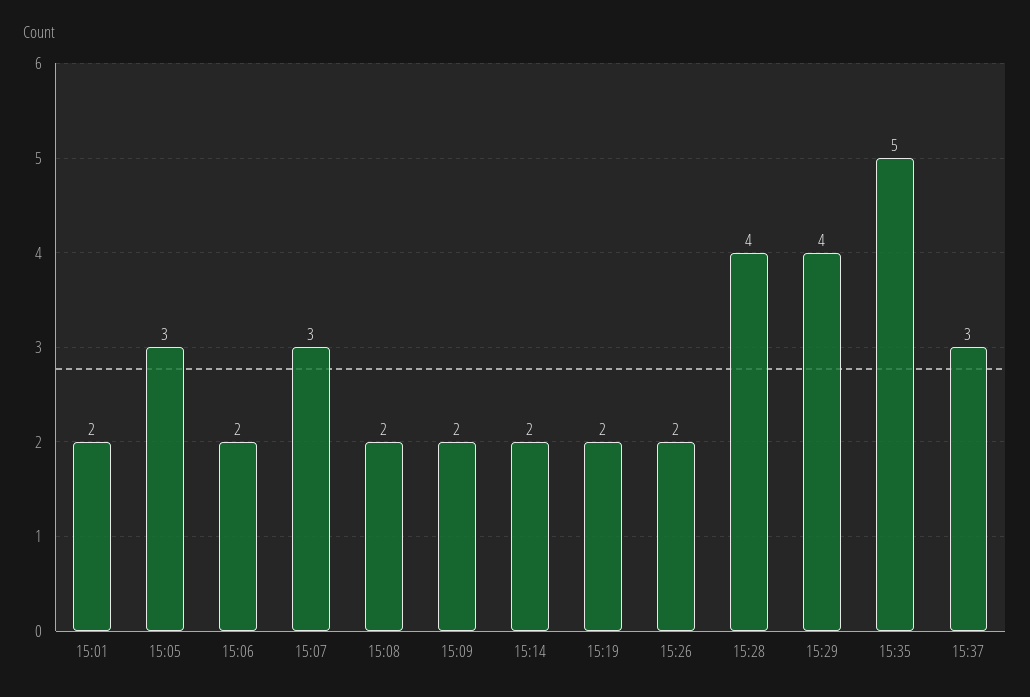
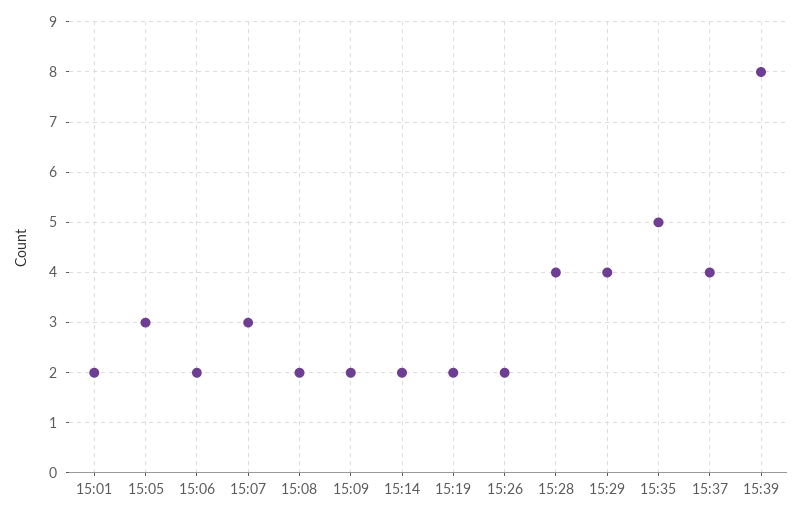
15:37: 3 -> 4
15:39: none -> 8

